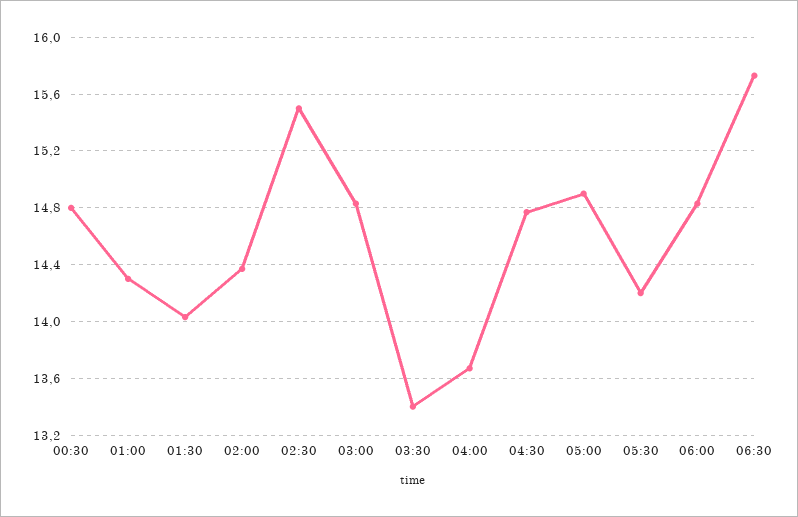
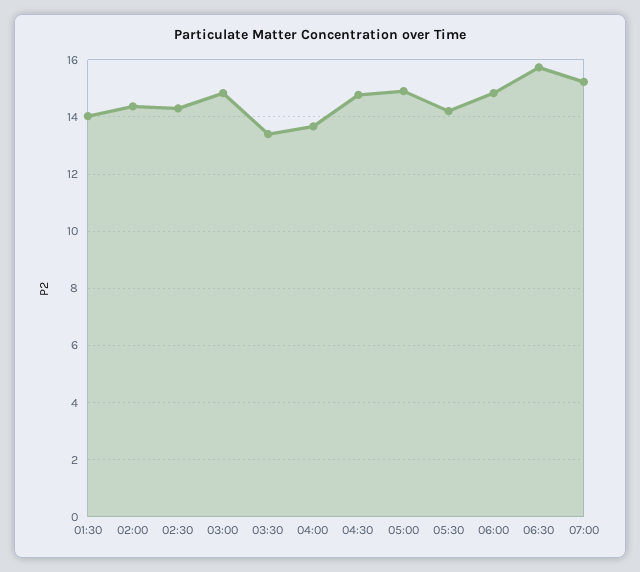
00:30: 14.8 -> none
01:00: 14.3 -> none
02:30: 15.5 -> 14.25
07:00: none -> 15.25

